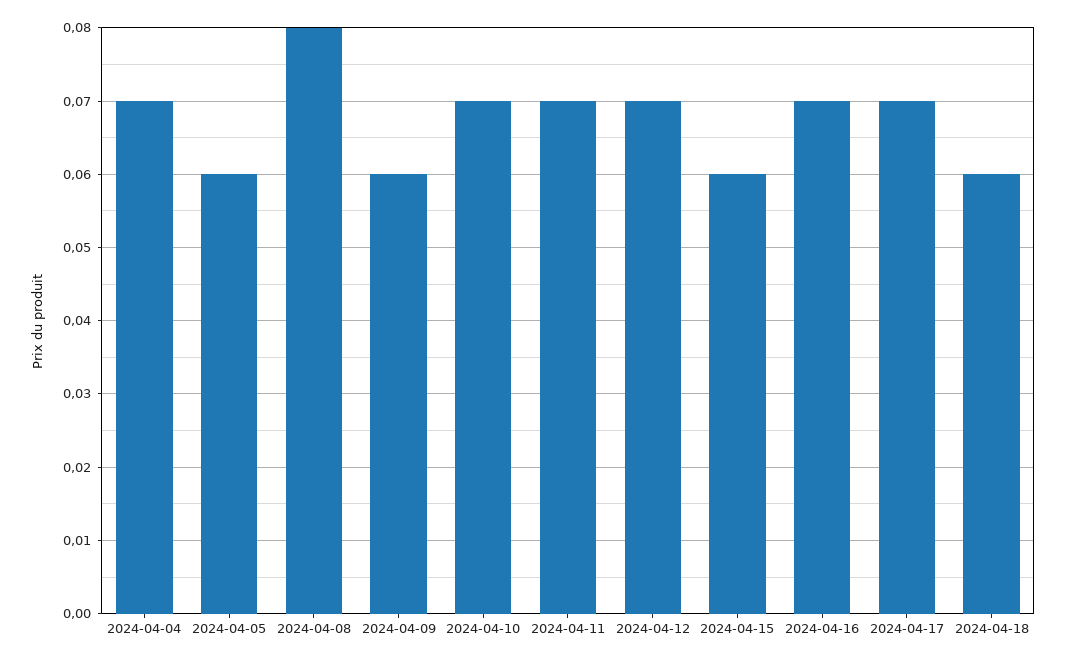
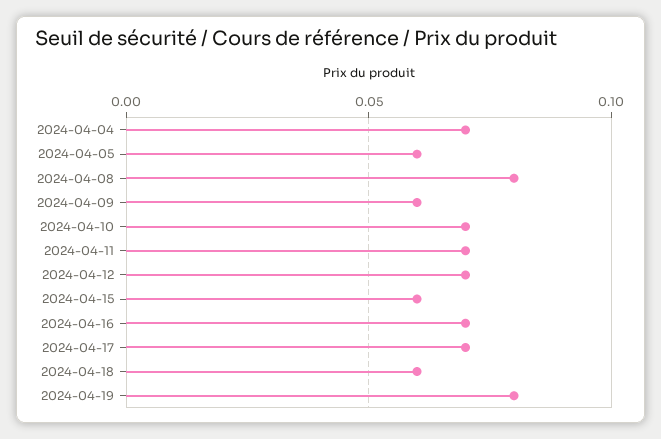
2024-04-19: none -> 0.08

